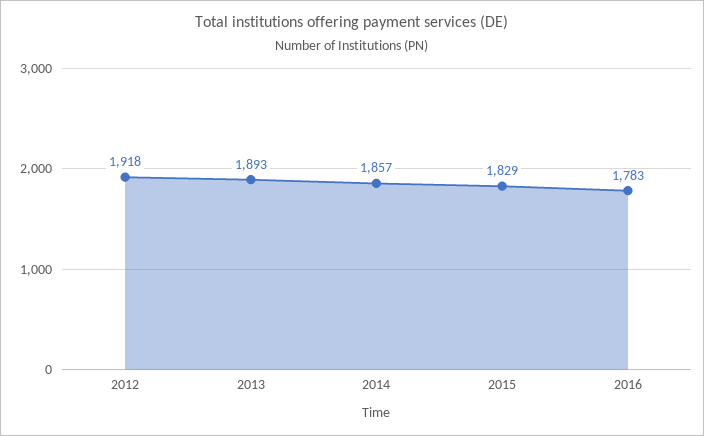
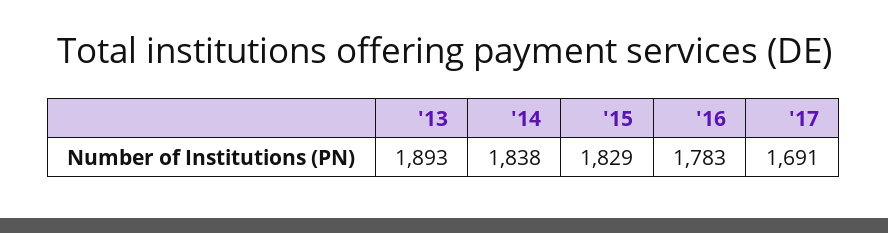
2012: 1918 -> none
2014: 1857 -> 1838
'17: none -> 1691

